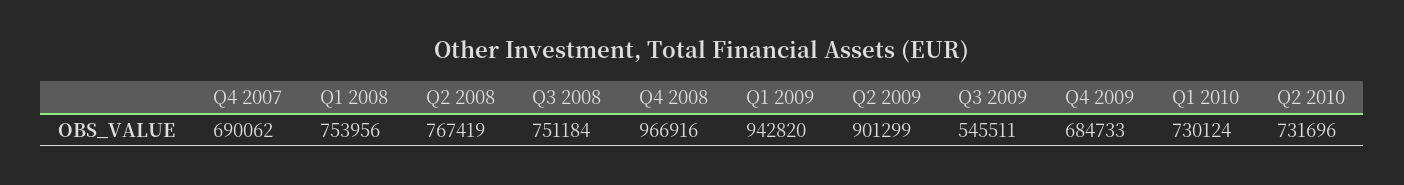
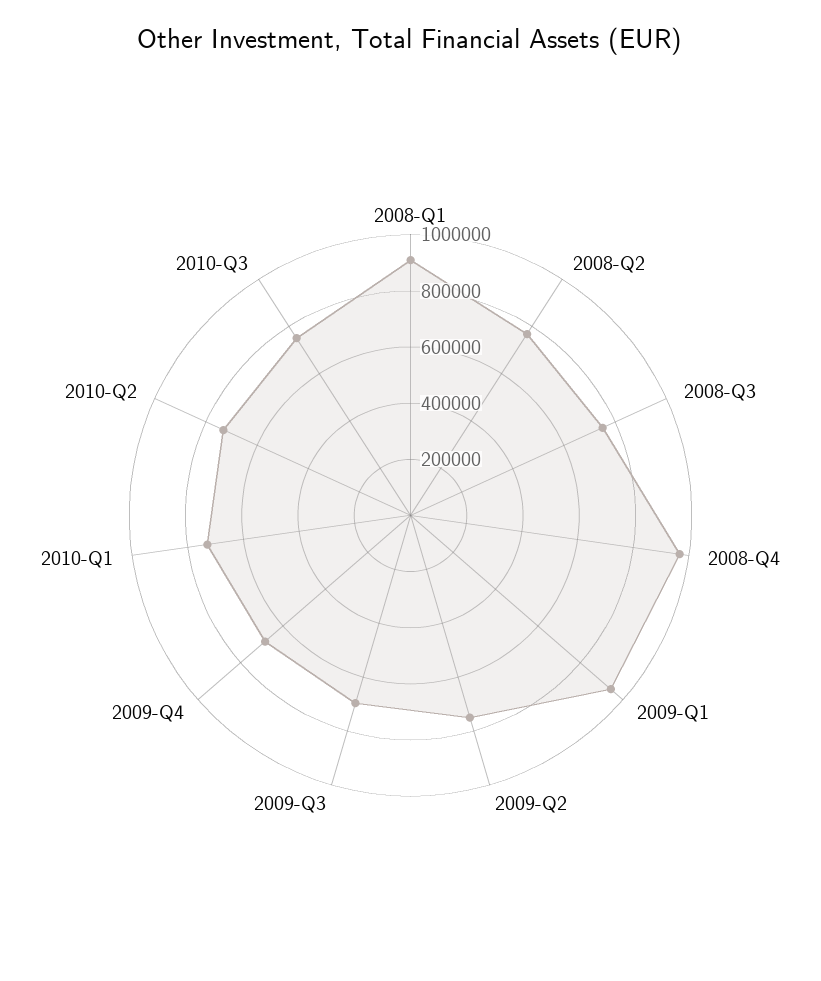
Q4 2007: 690062 -> none
Q1 2008: 753956 -> 900000
Q2 2009: 901299 -> 750000
Q3 2009: 545511 -> 700000
2010-Q3: none -> 750000

